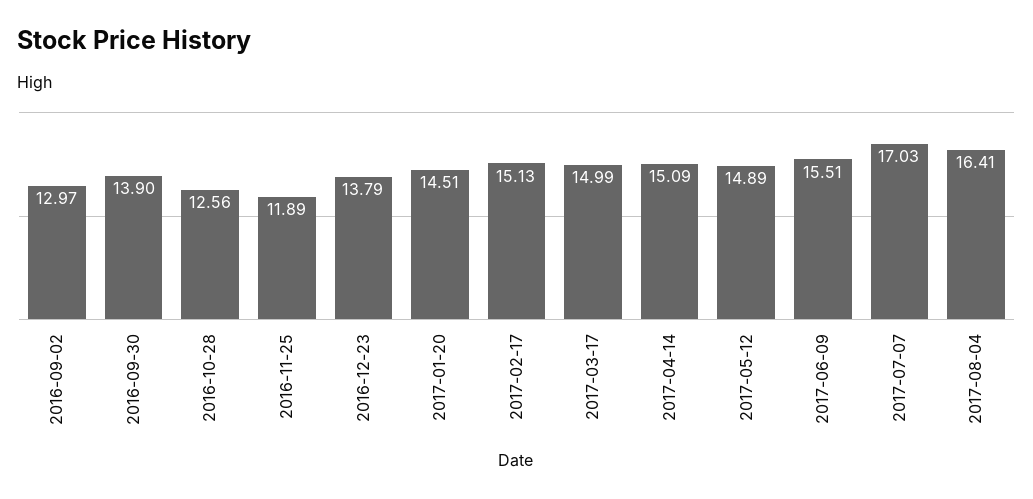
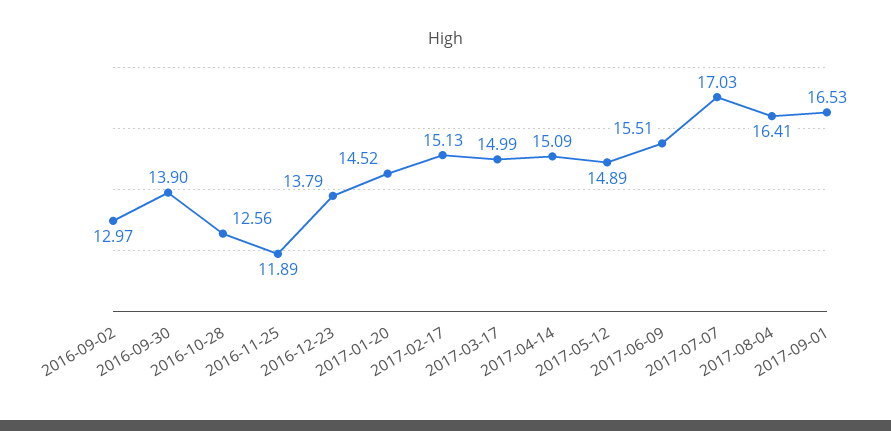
2017-01-20: 14.51 -> 14.52
2017-09-01: none -> 16.53

